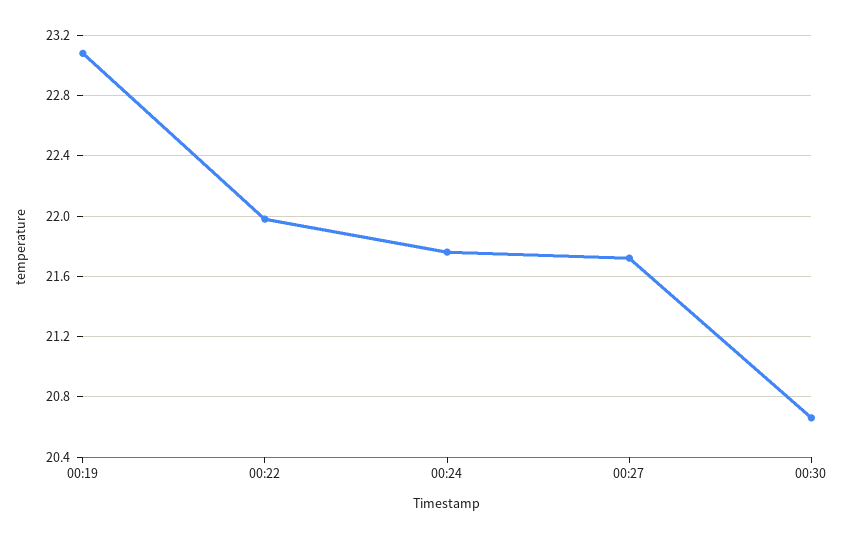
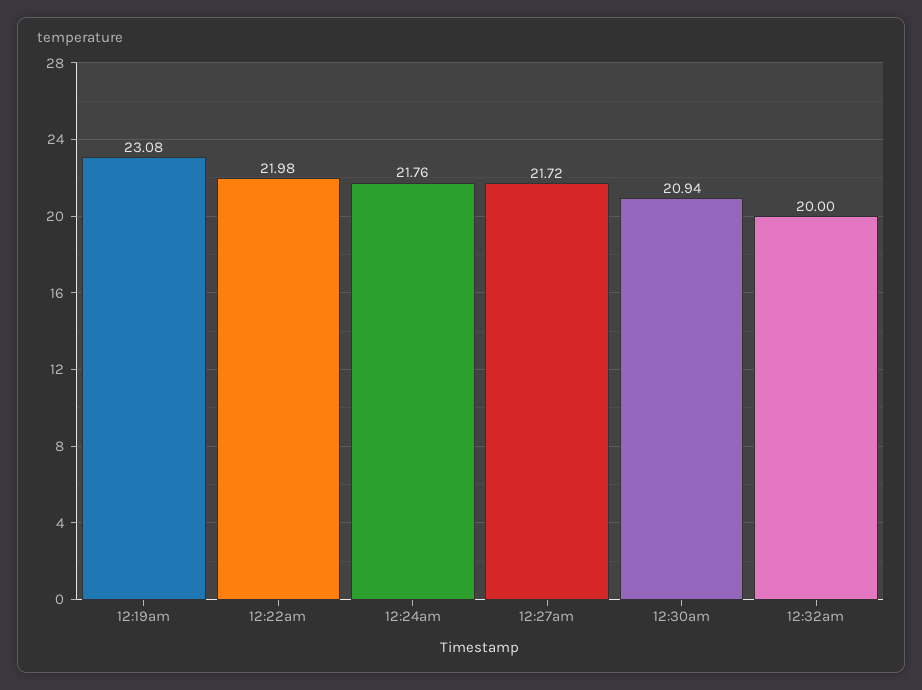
00:30: 20.65 -> 20.94
12:32am: none -> 20

